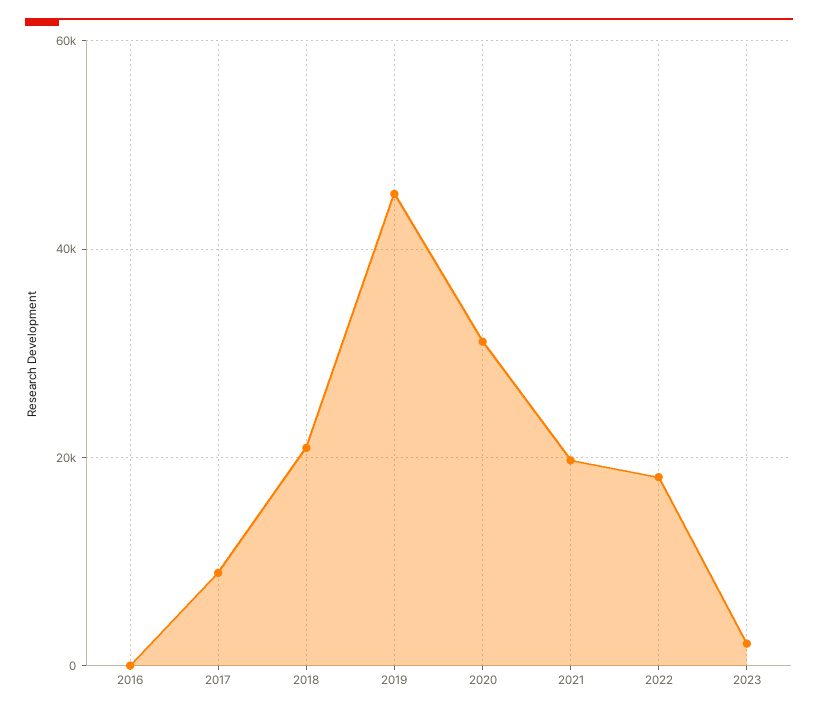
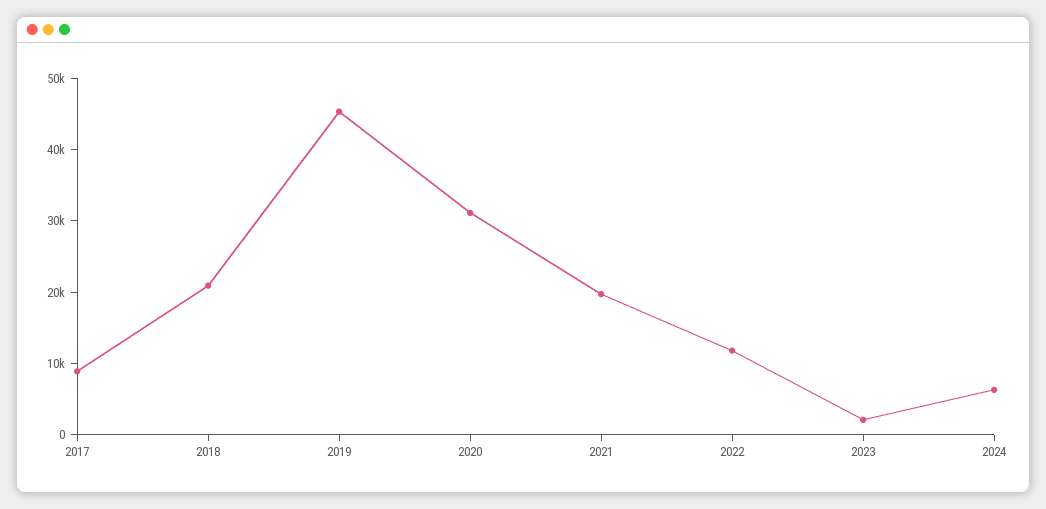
2016: 0 -> none
2022: 18000 -> 12000
2024: none -> 6000

